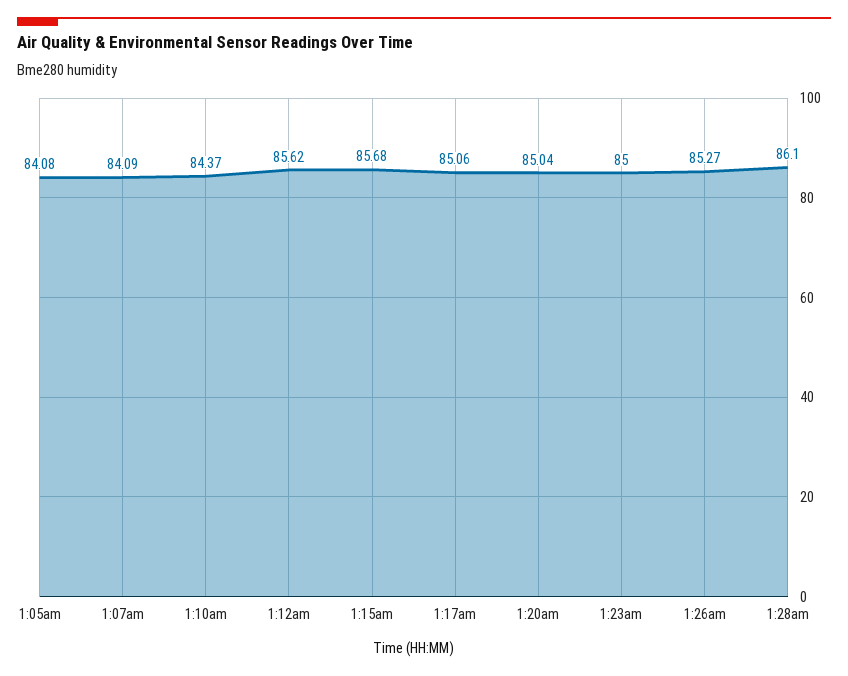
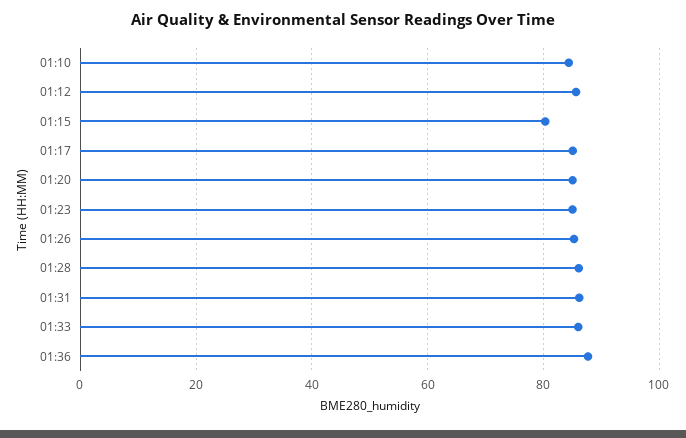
1:05am: 84.08 -> none
1:07am: 84.09 -> none
1:15am: 85.68 -> 80
01:31: none -> 86
01:33: none -> 86
01:36: none -> 88

